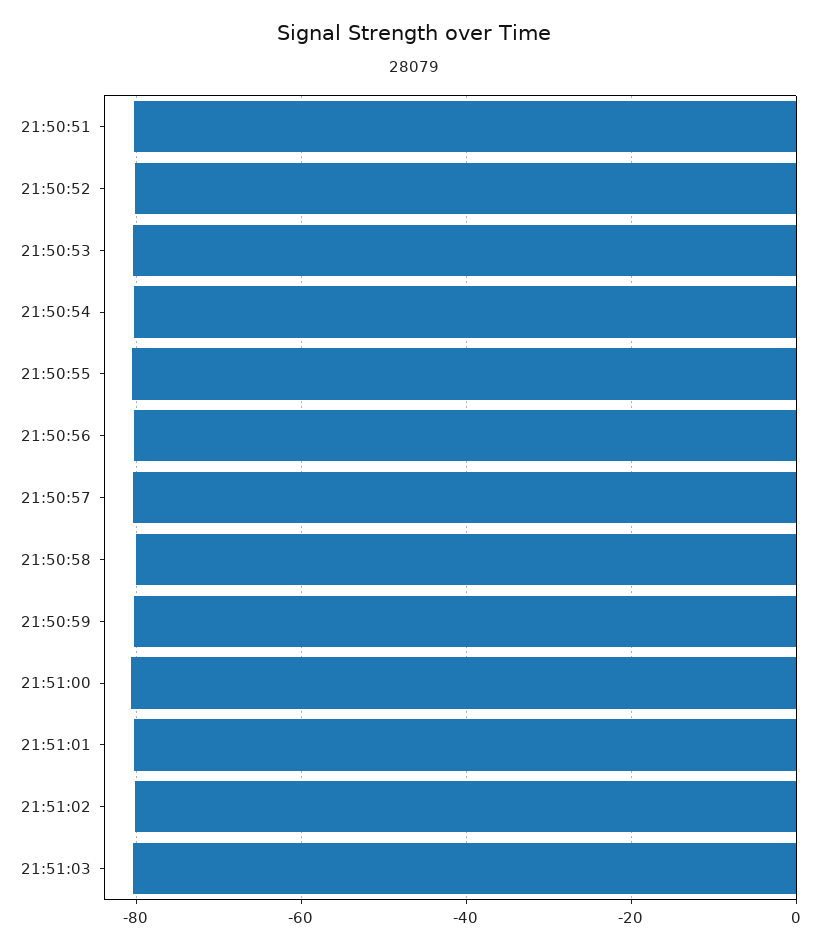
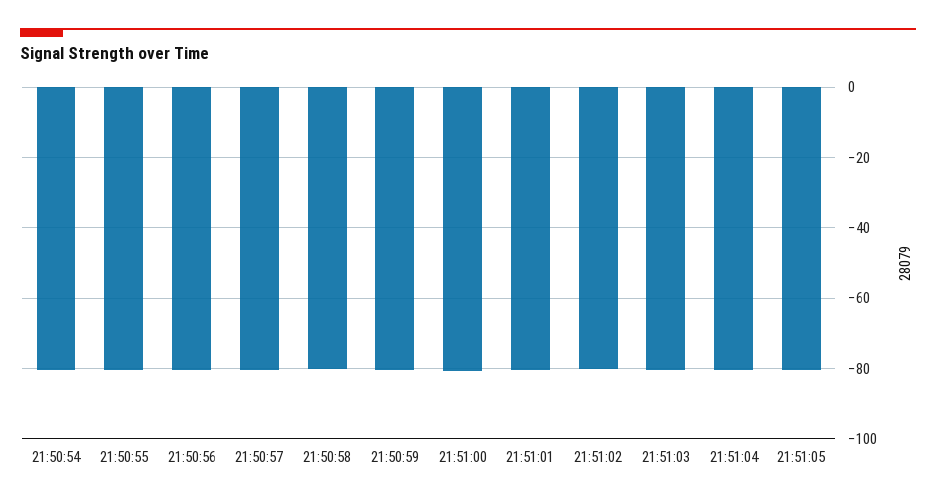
21:50:51: -80 -> none
21:50:52: -80 -> none
21:50:53: -80 -> none
21:51:04: none -> -80
21:51:05: none -> -80

